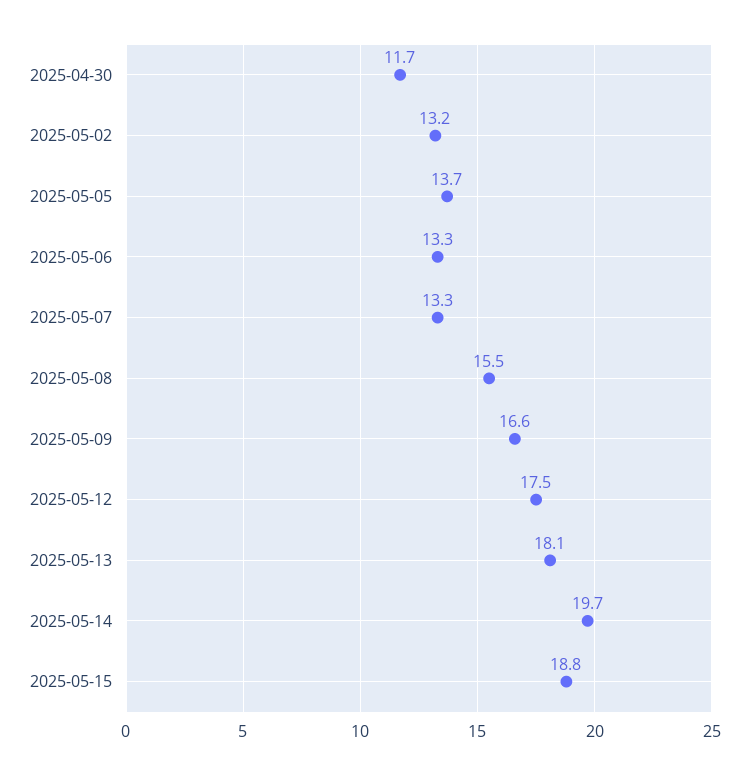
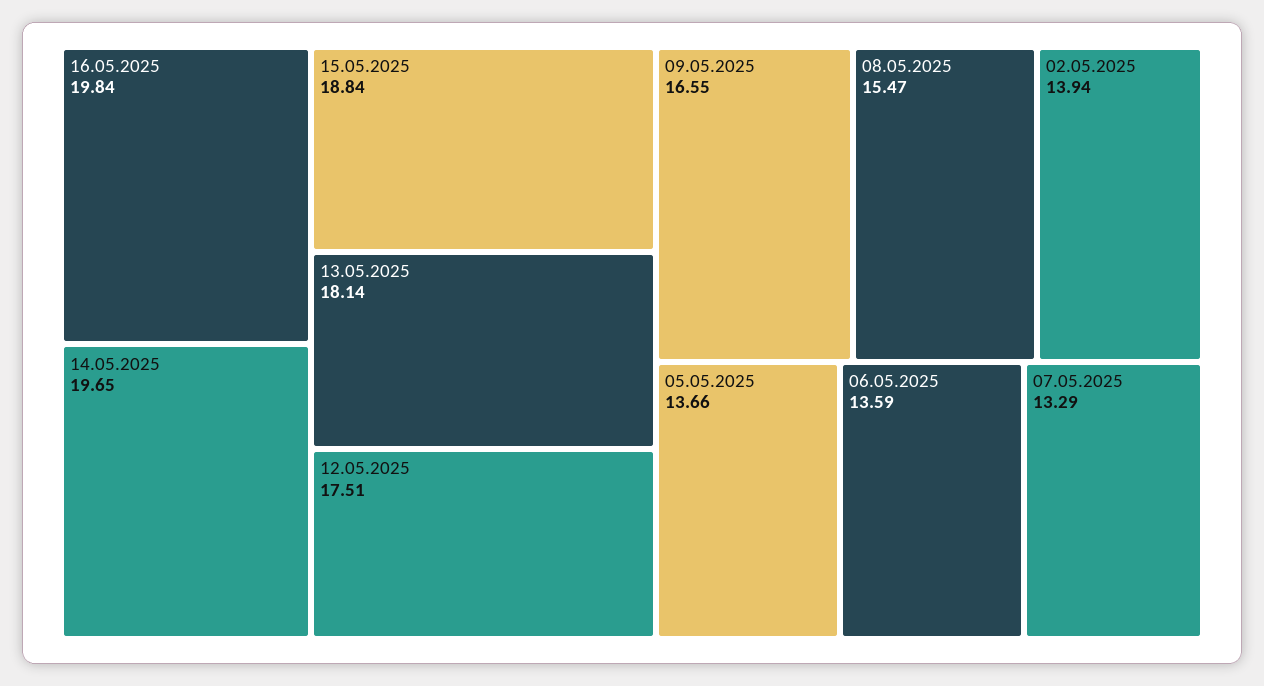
2025-04-30: 11.7 -> none
2025-05-02: 13.2 -> 13.94
2025-05-06: 13.3 -> 13.59
16.05.2025: none -> 19.84

